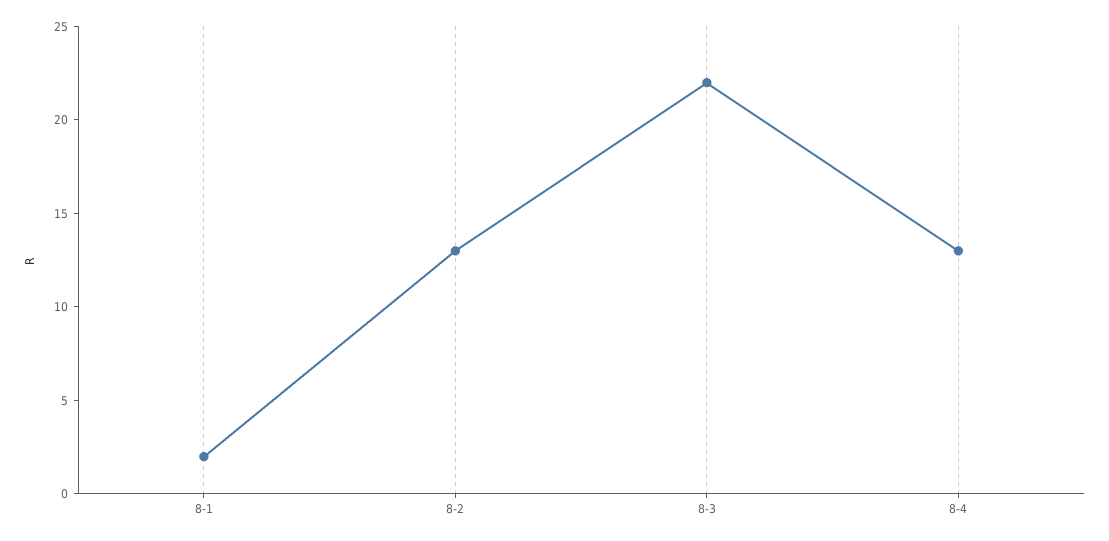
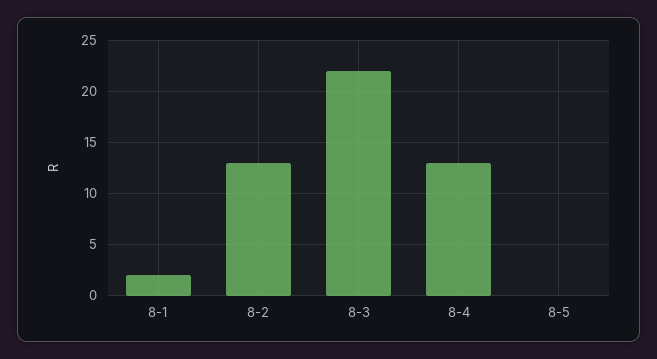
8-5: none -> 0

